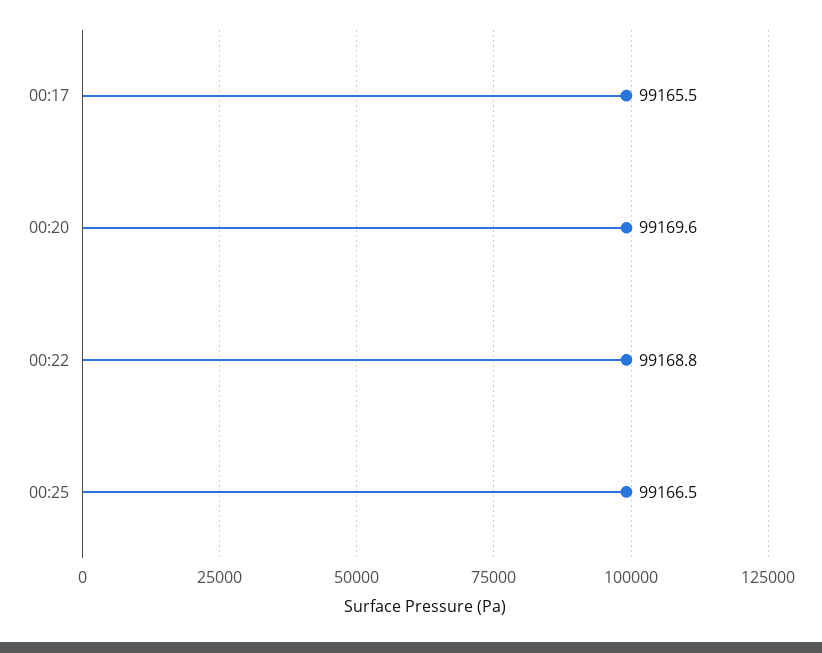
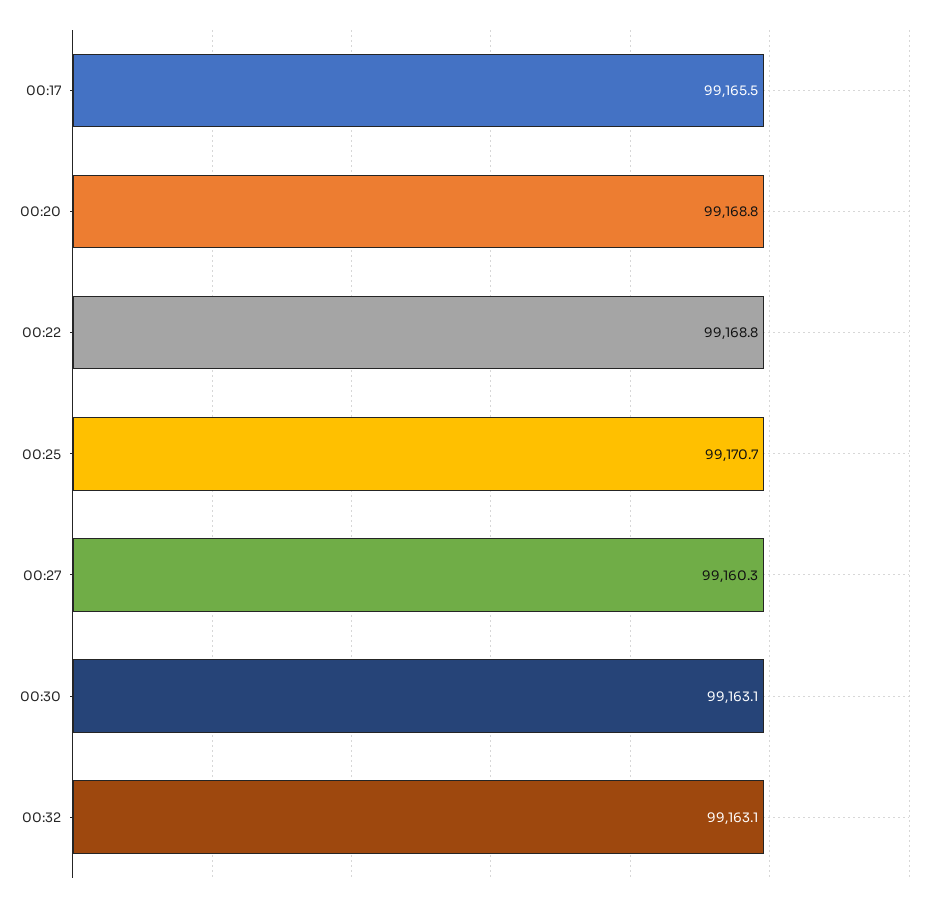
00:20: 99169.6 -> 99168.8
00:25: 99166.5 -> 99170.7
00:27: none -> 99160.3
00:30: none -> 99163.1
00:32: none -> 99163.1

